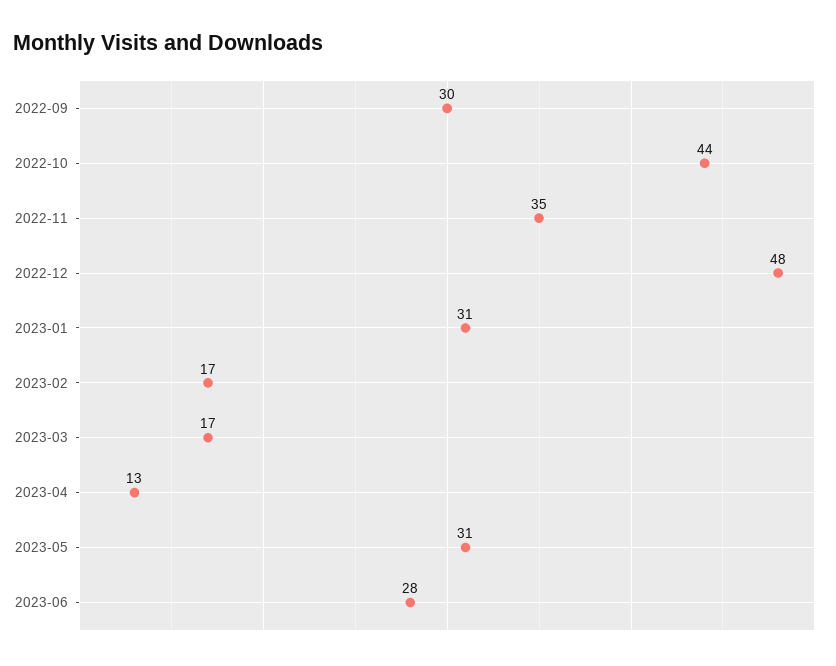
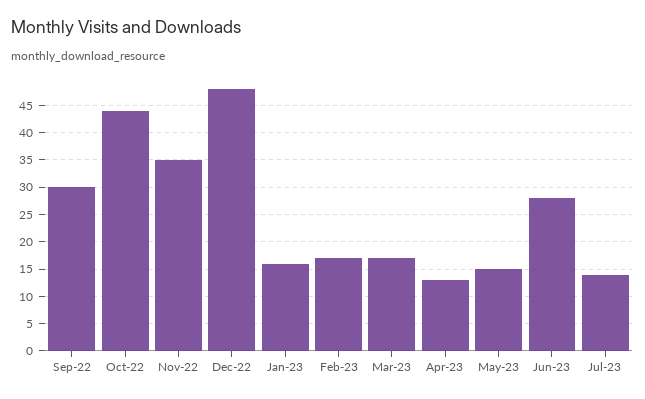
2023-01: 31 -> 15
2023-05: 31 -> 15
Jul-23: none -> 15

